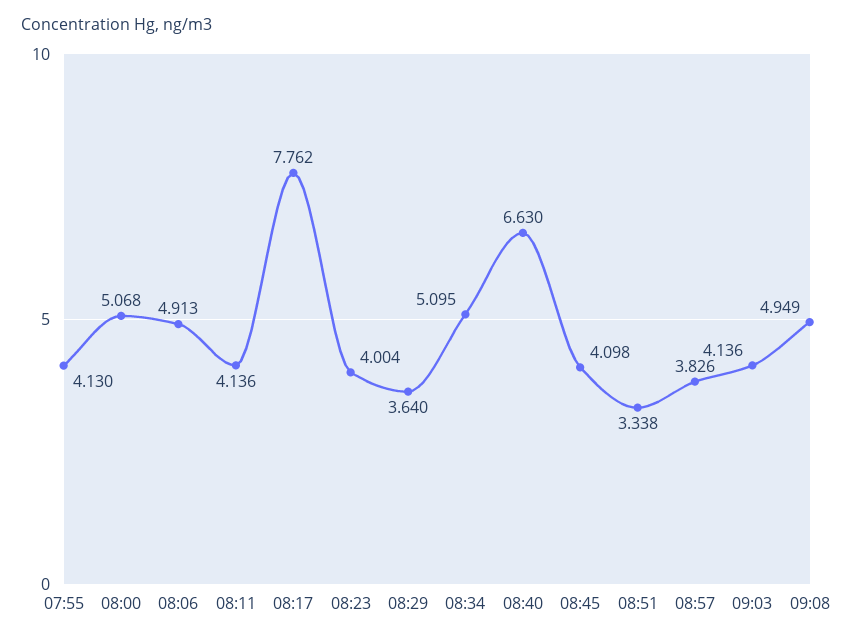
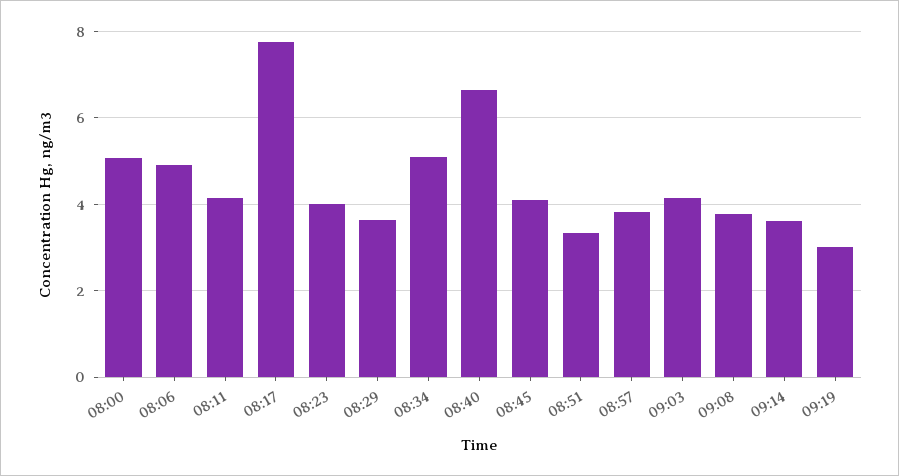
07:55: 4.13 -> none
09:08: 4.949 -> 3.8
09:14: none -> 3.6
09:19: none -> 3

